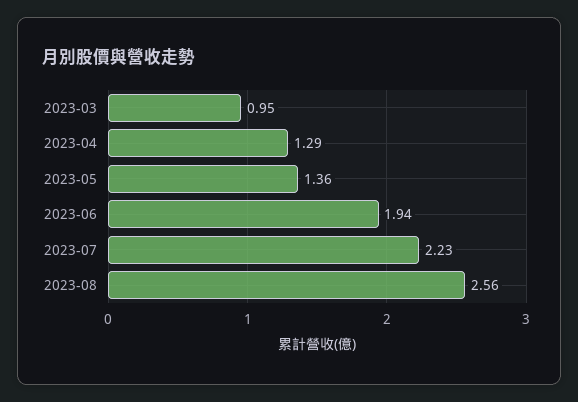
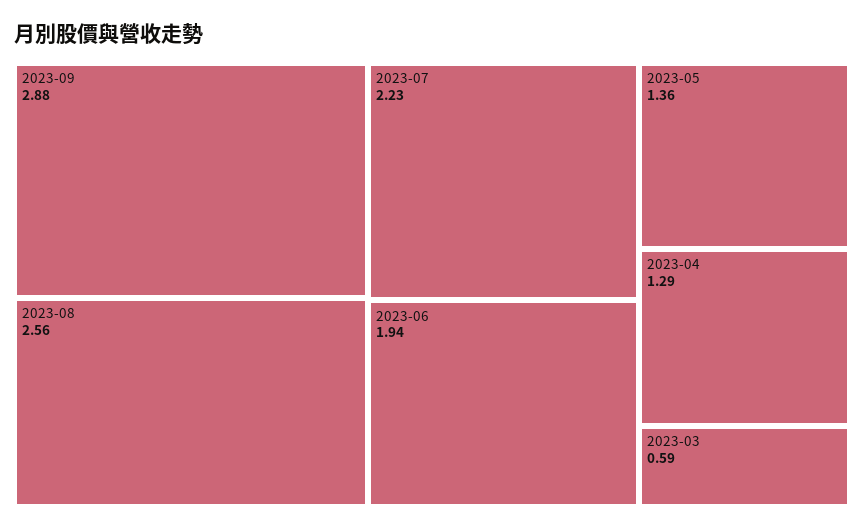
2023-03: 0.95 -> 0.59
2023-09: none -> 2.88

